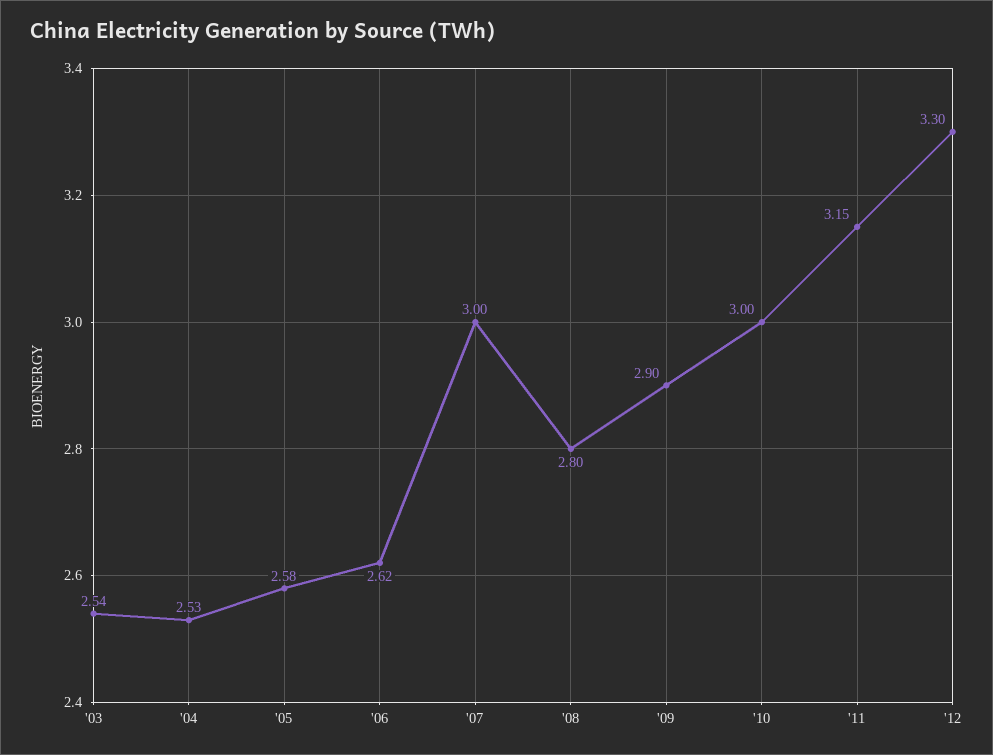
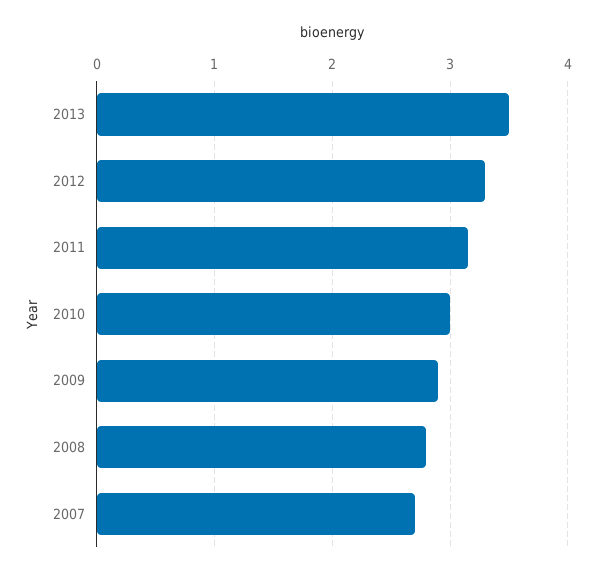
'03: 2.54 -> none
'04: 2.53 -> none
'05: 2.58 -> none
'06: 2.62 -> none
'07: 3 -> 2.7
2013: none -> 3.5

